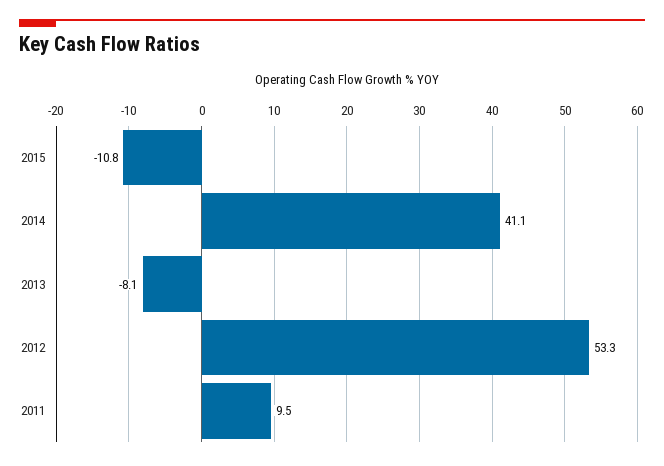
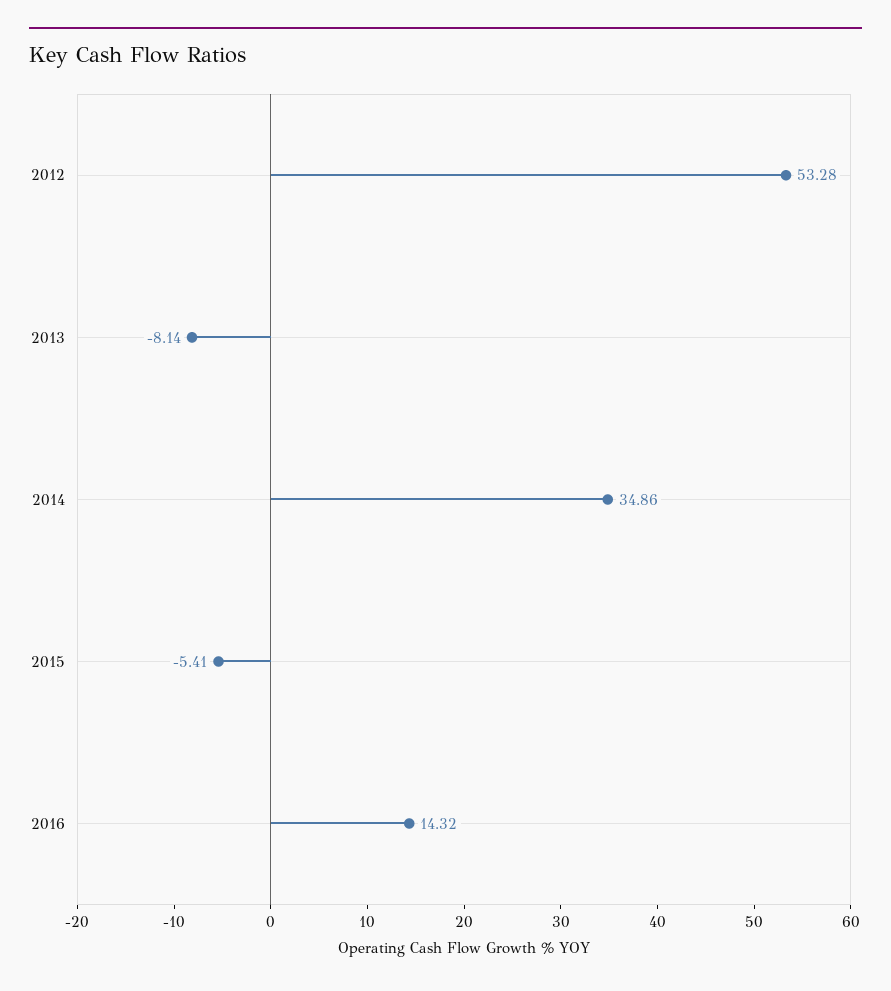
2015: -10.8 -> -5.41
2014: 41.1 -> 34.86
2011: 9.5 -> none
2016: none -> 14.32

